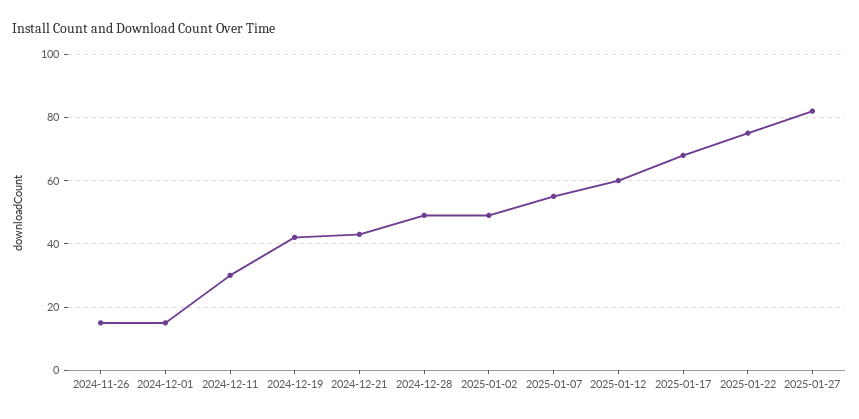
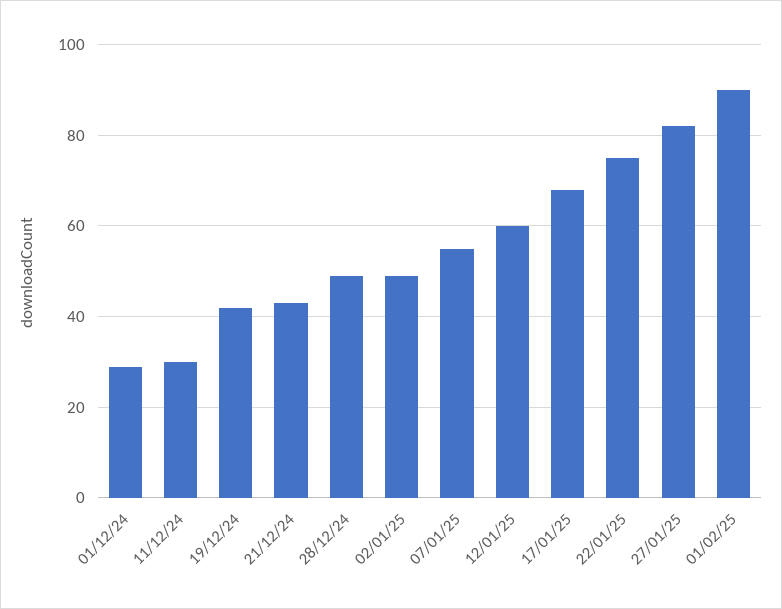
2024-11-26: 15 -> none
2024-12-01: 15 -> 30
01/02/25: none -> 90

